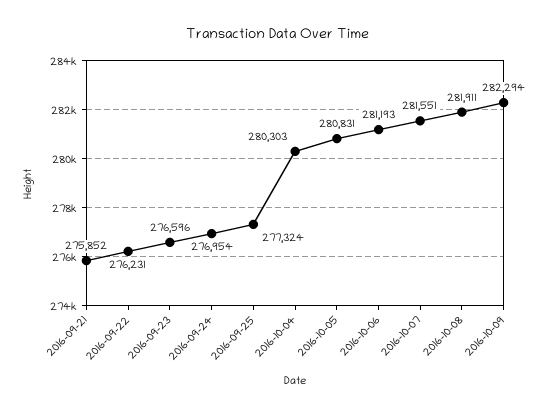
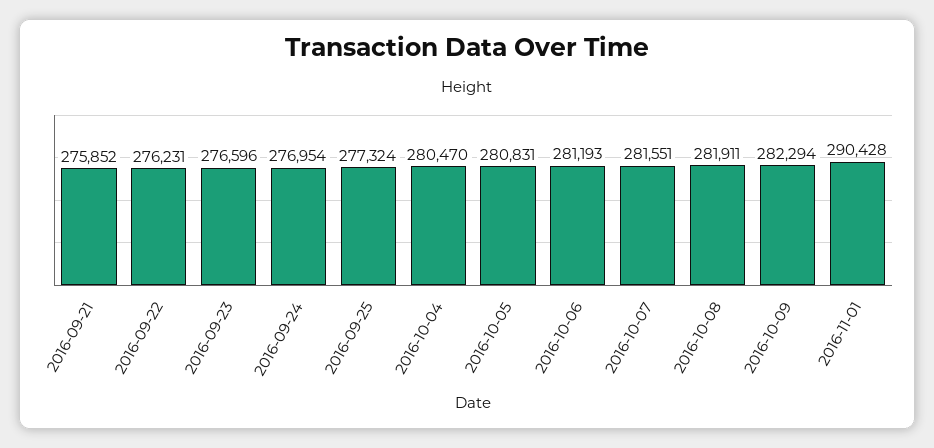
2016-10-04: 280303 -> 280470
2016-11-01: none -> 290428

